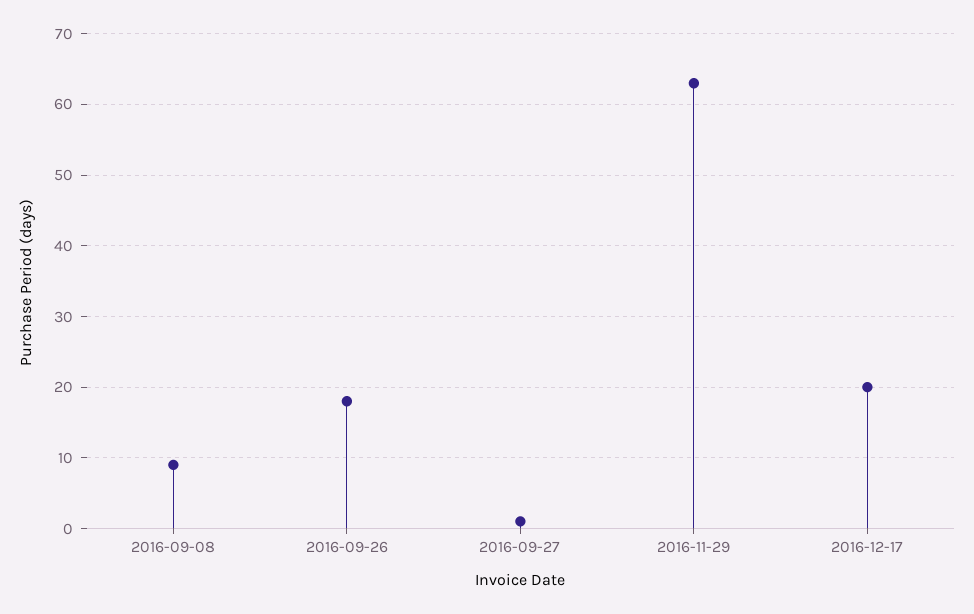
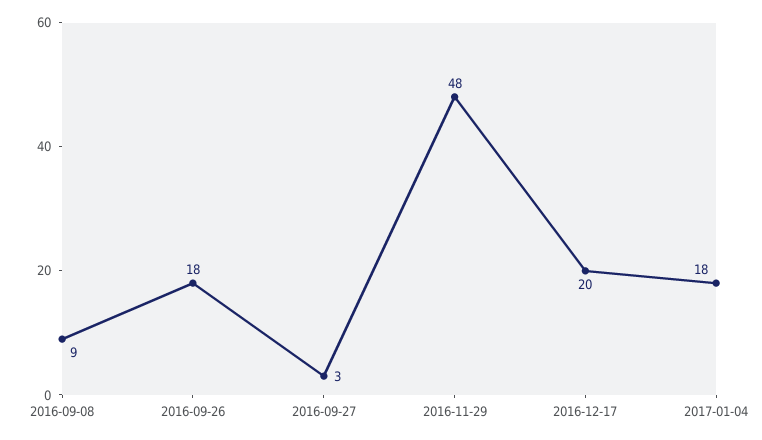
2016-09-27: 1 -> 3
2016-11-29: 63 -> 48
2017-01-04: none -> 18

